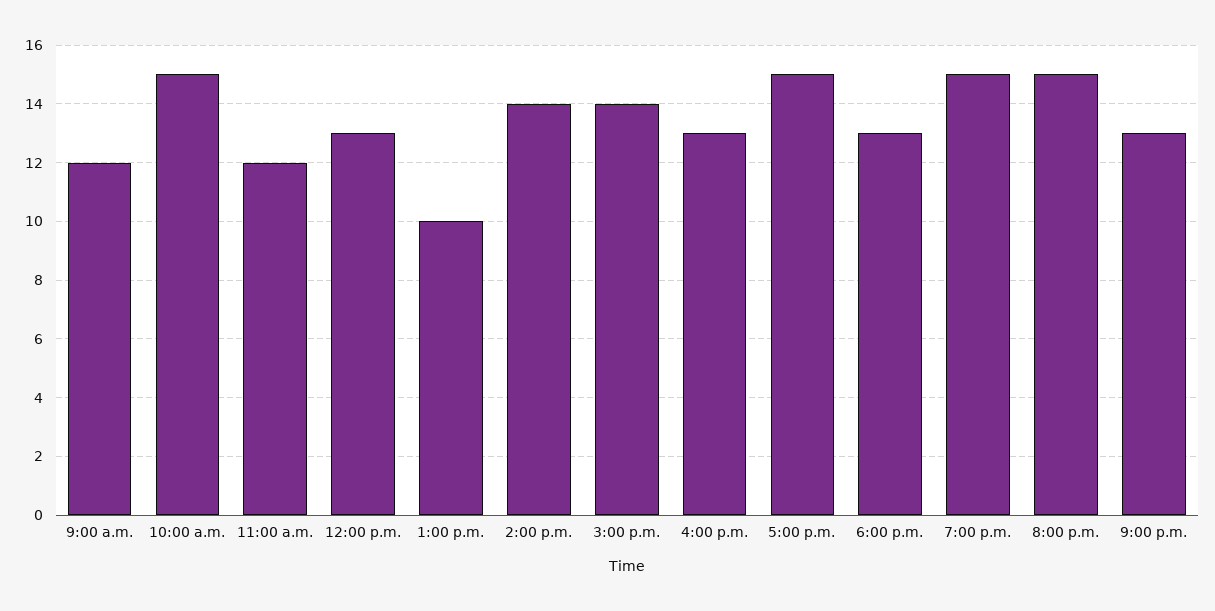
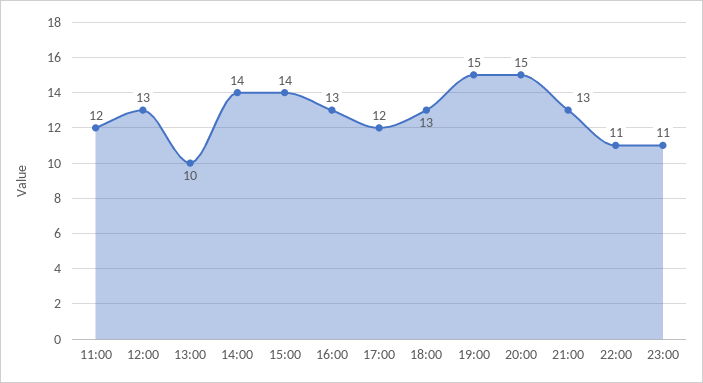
9:00 a.m.: 12 -> none
10:00 a.m.: 15 -> none
5:00 p.m.: 15 -> 12
22:00: none -> 11
23:00: none -> 11

